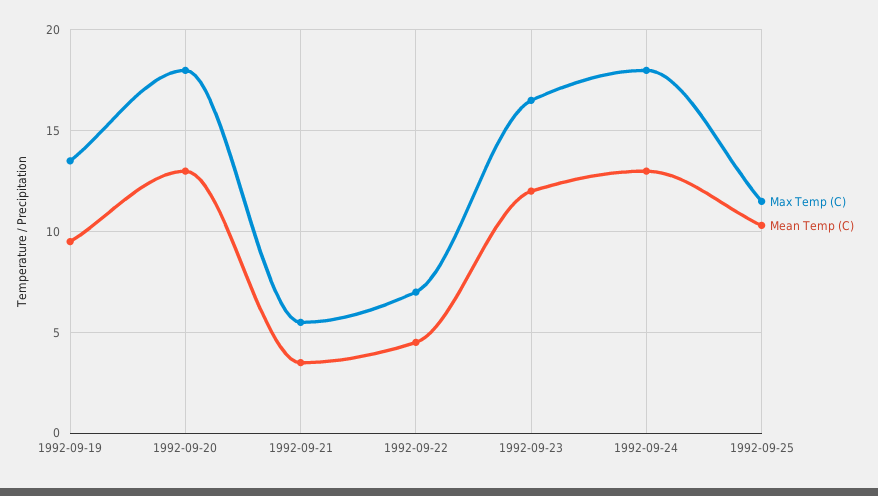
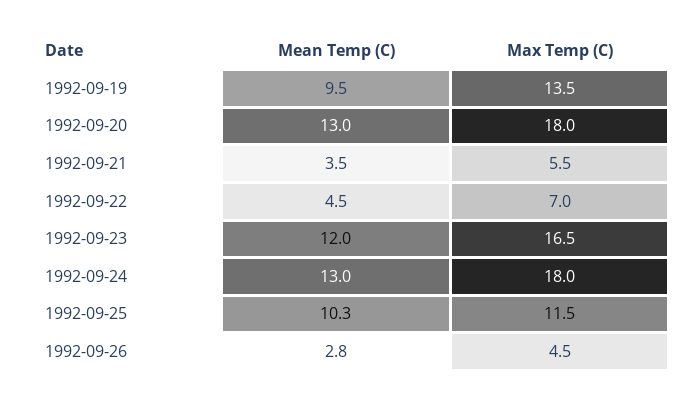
Mean Temp (C), 1992-09-26: none -> 2.8
Max Temp (C), 1992-09-26: none -> 4.5

